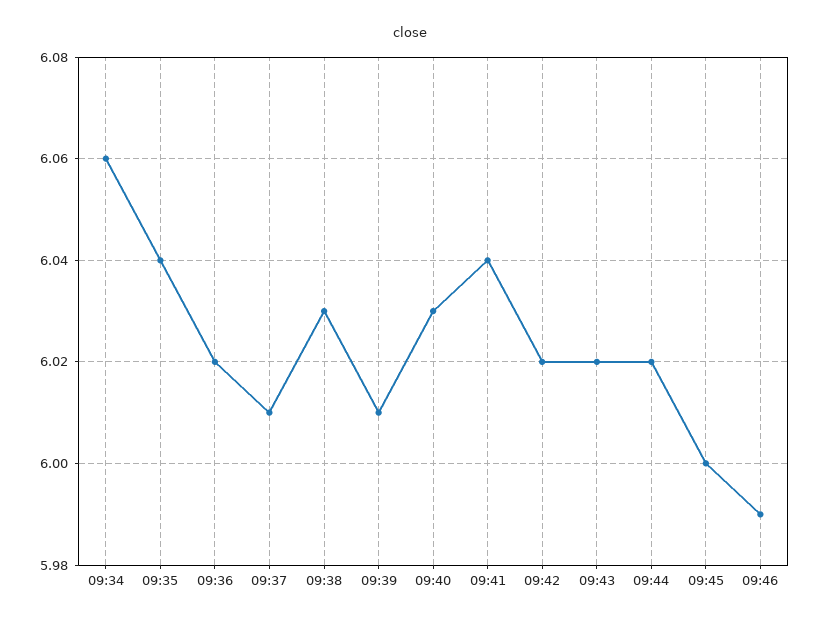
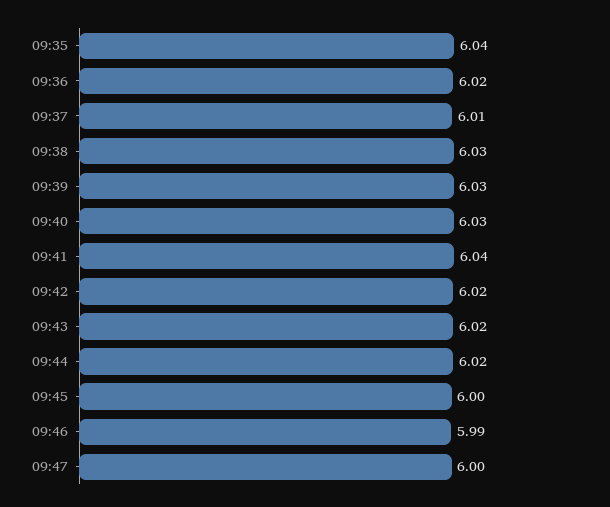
09:34: 6.06 -> none
09:39: 6.01 -> 6.03
09:47: none -> 6

